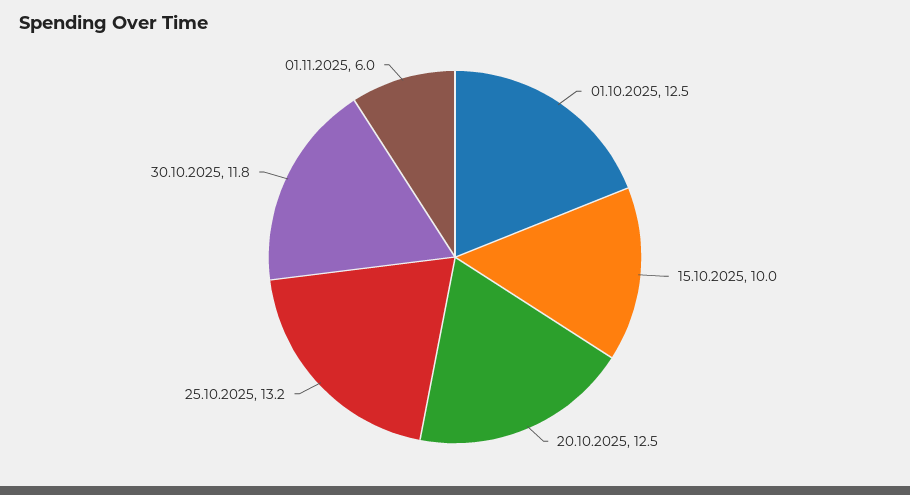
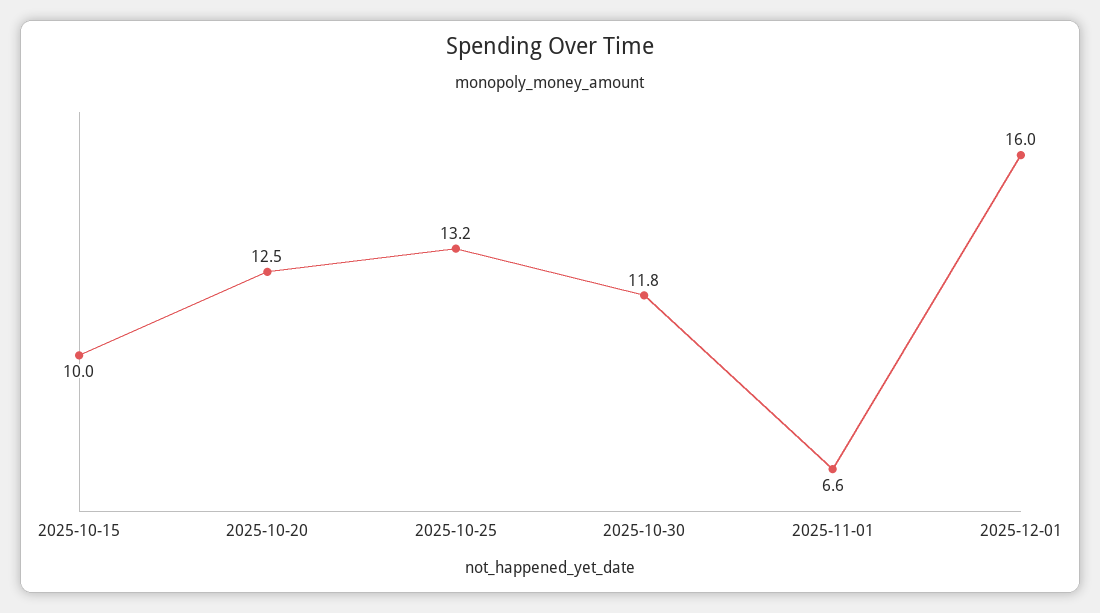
01.10.2025: 12.5 -> none
01.11.2025: 6 -> 6.6
2025-12-01: none -> 16

